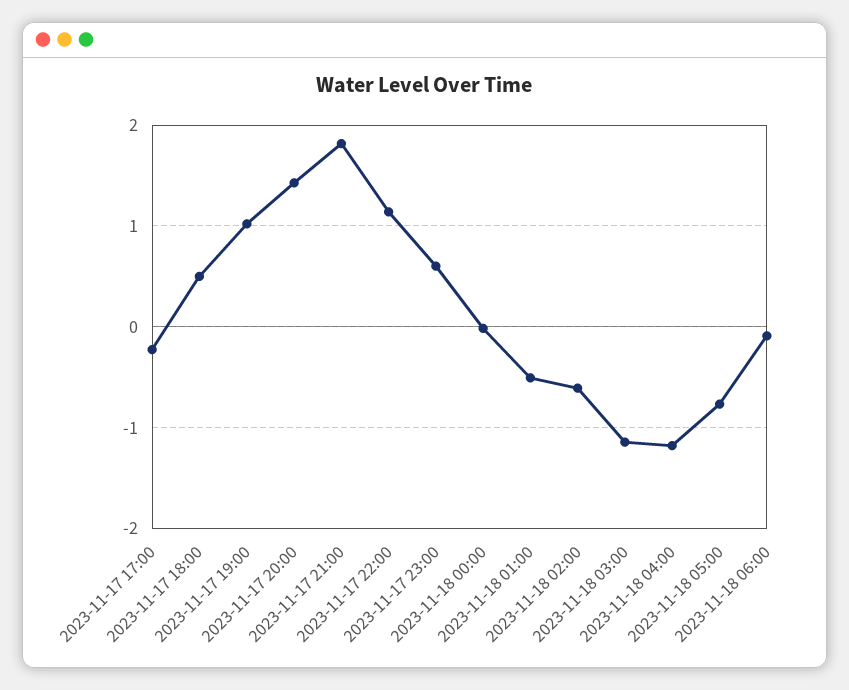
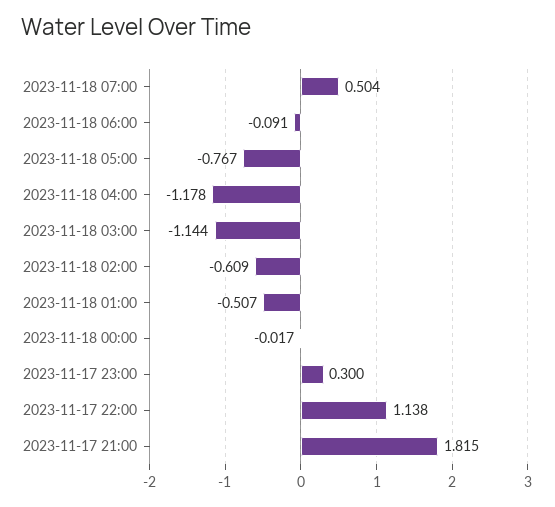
2023-11-17 17:00: -0.2 -> none
2023-11-17 18:00: 0.5 -> none
2023-11-17 19:00: 1 -> none
2023-11-17 20:00: 1.4 -> none
2023-11-17 23:00: 0.6 -> 0.3
2023-11-18 07:00: none -> 0.504

